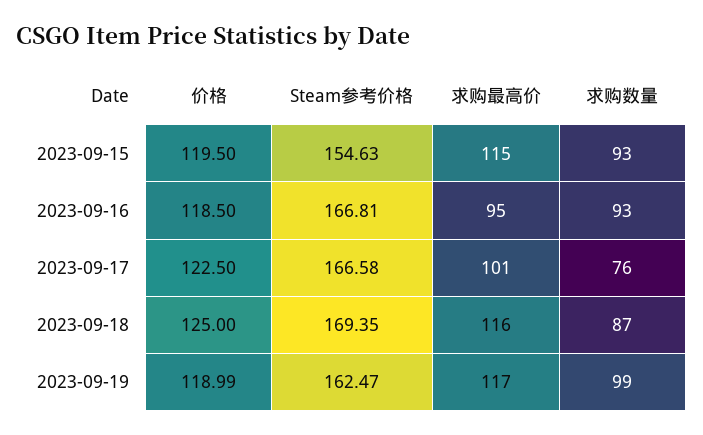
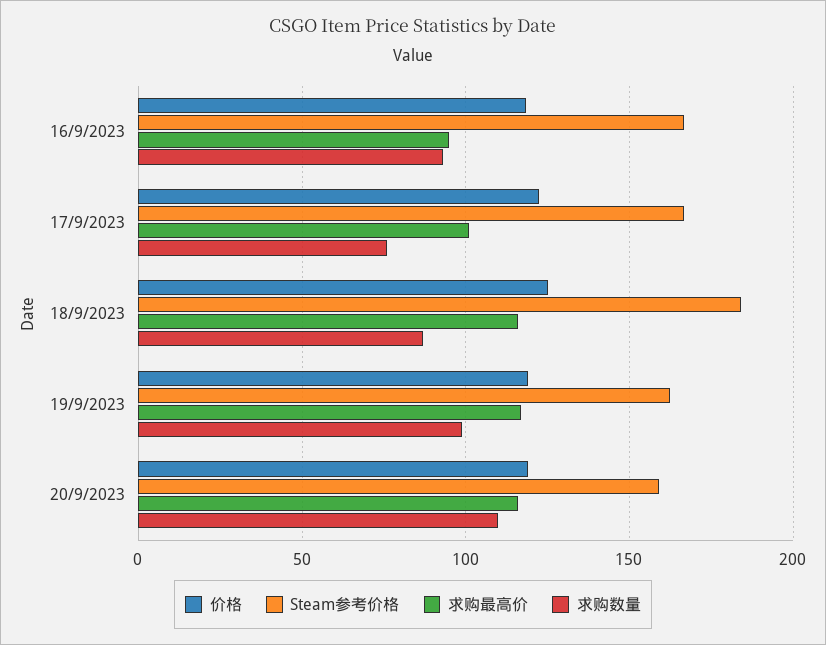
价格, 2023-09-15: 119.5 -> none
Steam参考价格, 2023-09-15: 154.63 -> none
求购最高价, 2023-09-15: 115 -> none
求购数量, 2023-09-15: 93 -> none
Steam参考价格, 2023-09-18: 169.35 -> 185
价格, 20/9/2023: none -> 120
Steam参考价格, 20/9/2023: none -> 160
求购最高价, 20/9/2023: none -> 115
求购数量, 20/9/2023: none -> 110

